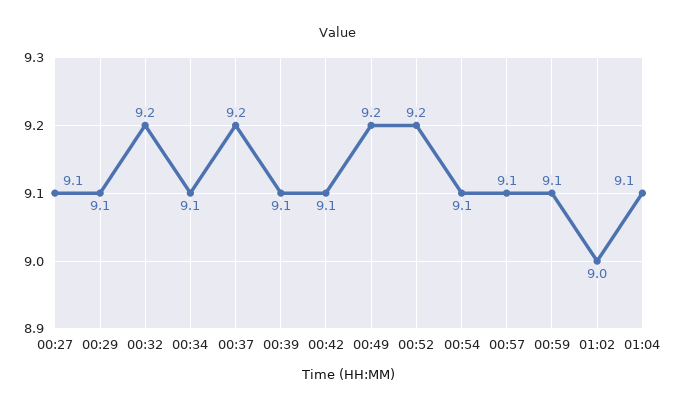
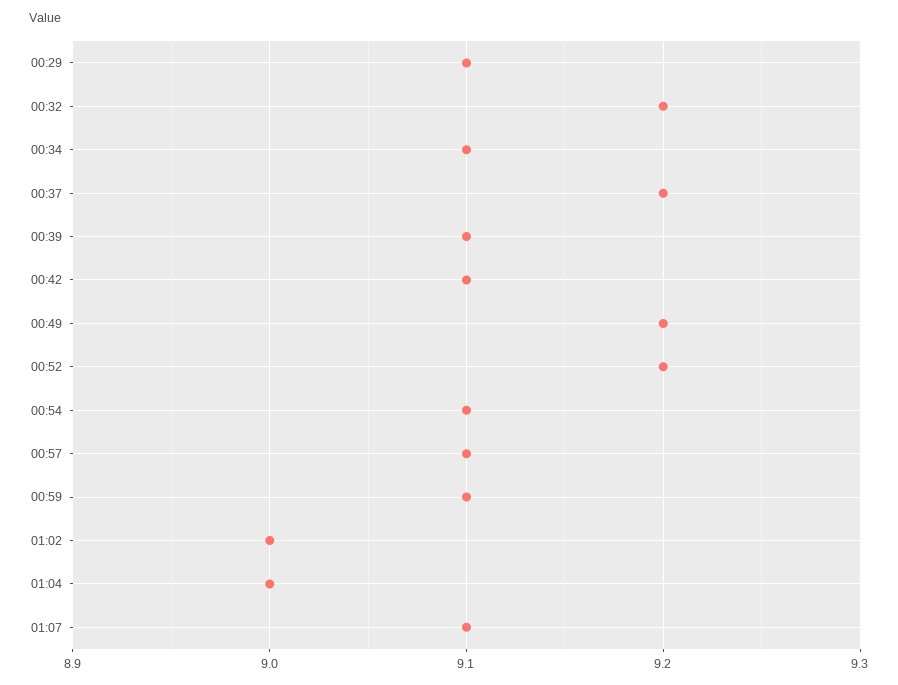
00:27: 9.1 -> none
01:04: 9.1 -> 9
01:07: none -> 9.1

